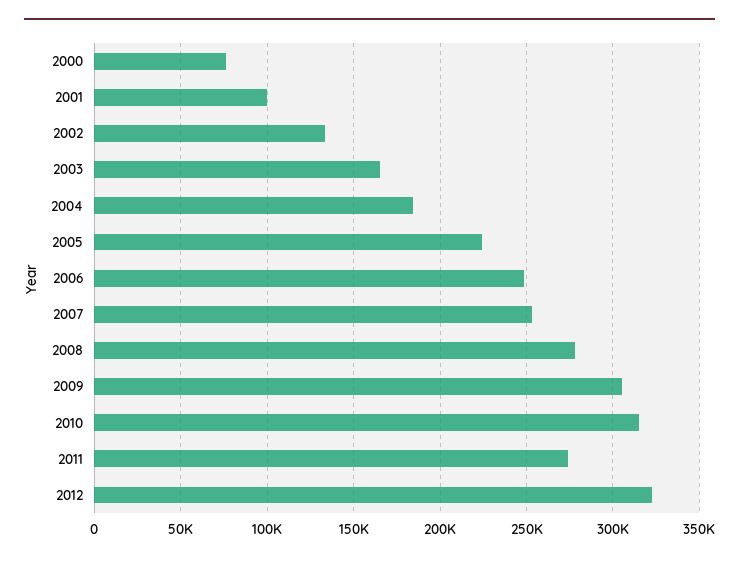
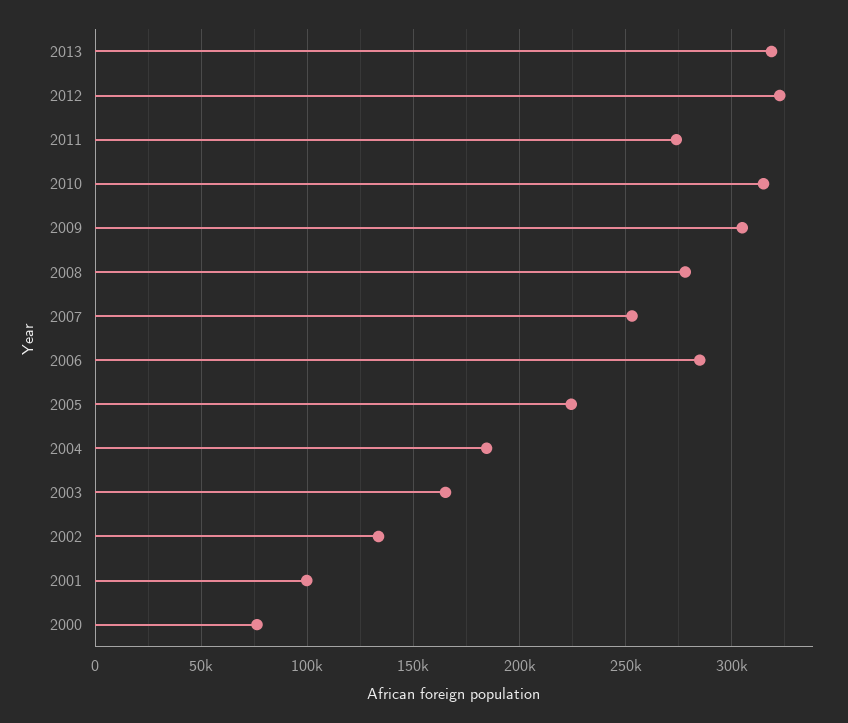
2006: 250000 -> 285000
2013: none -> 320000

